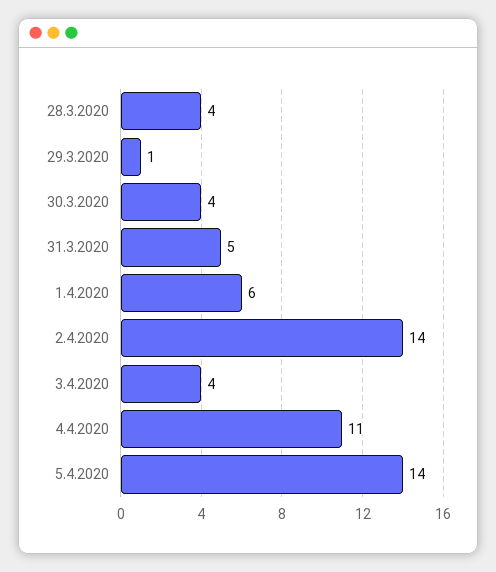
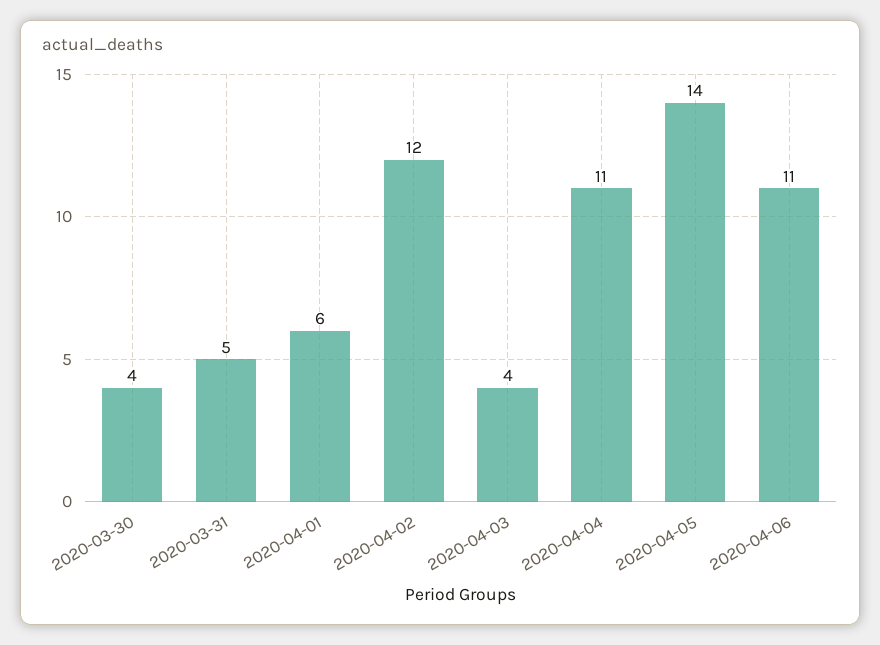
28.3.2020: 4 -> none
29.3.2020: 1 -> none
2.4.2020: 14 -> 12
2020-04-06: none -> 11

